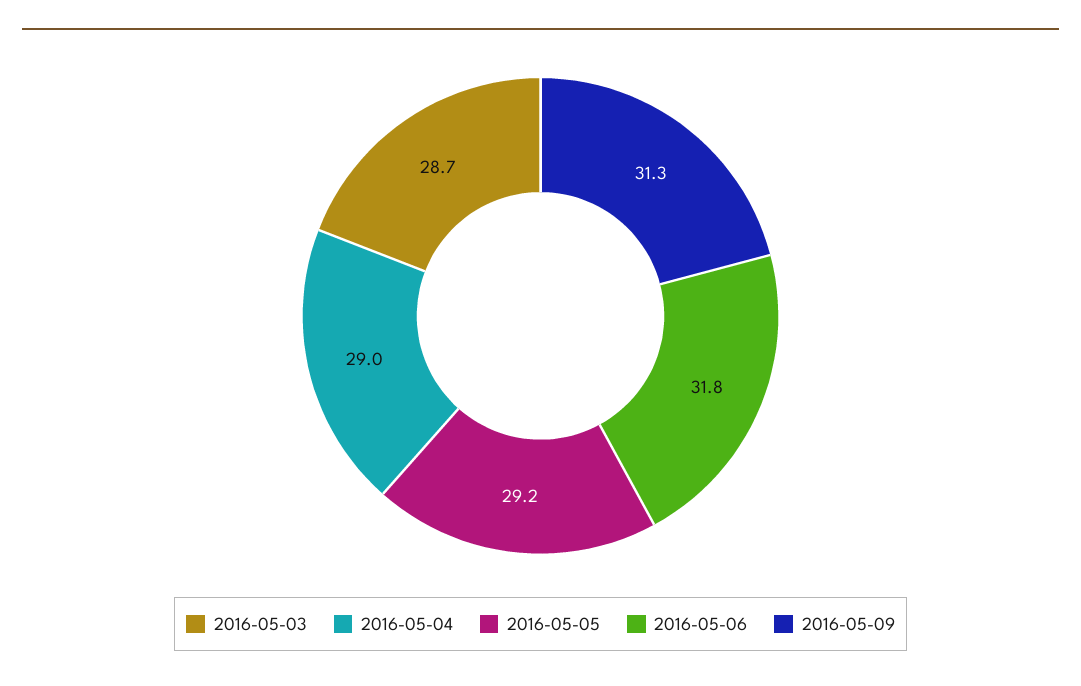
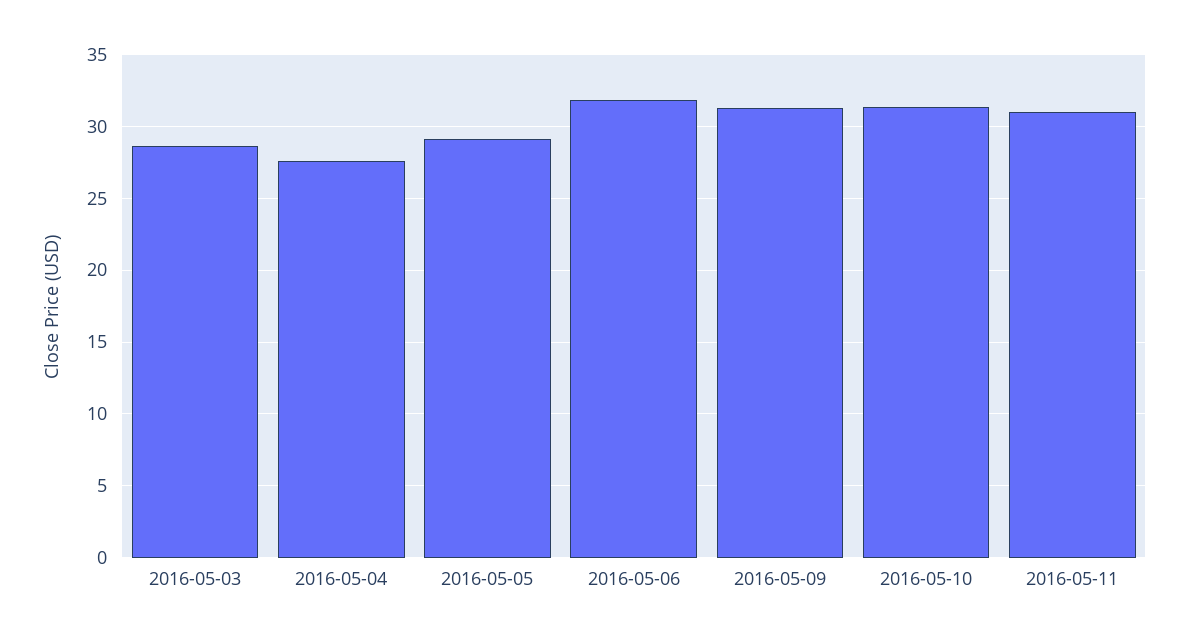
2016-05-04: 29 -> 27.5
2016-05-10: none -> 31.5
2016-05-11: none -> 31

